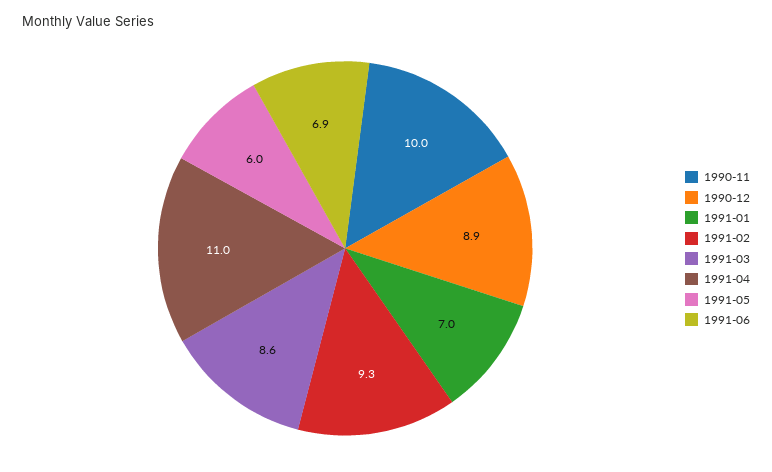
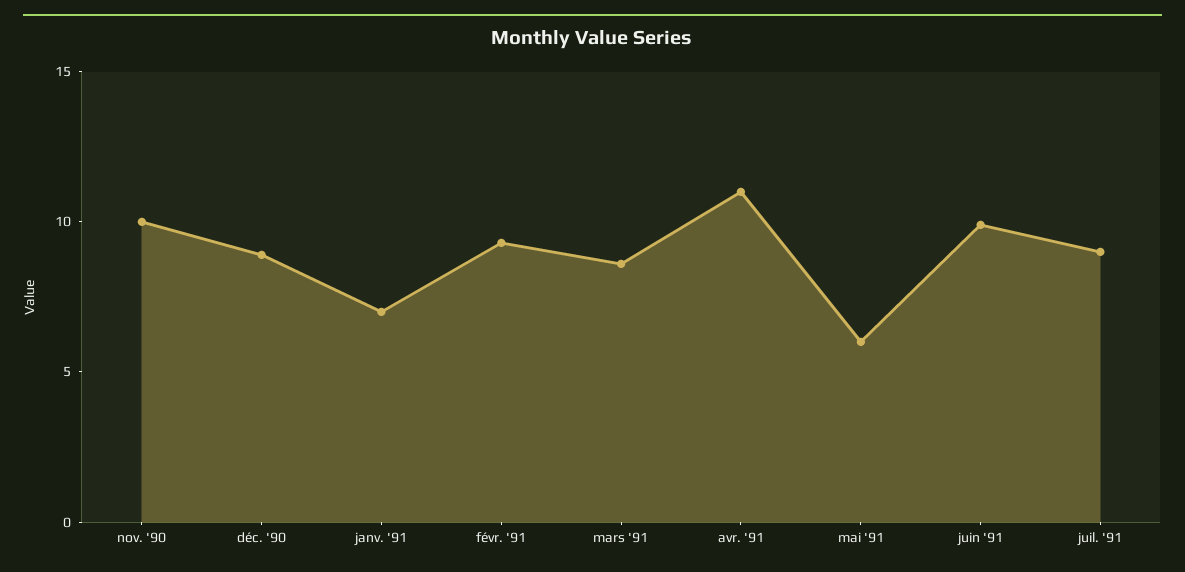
1991-06: 6.9 -> 10
juil. '91: none -> 9

